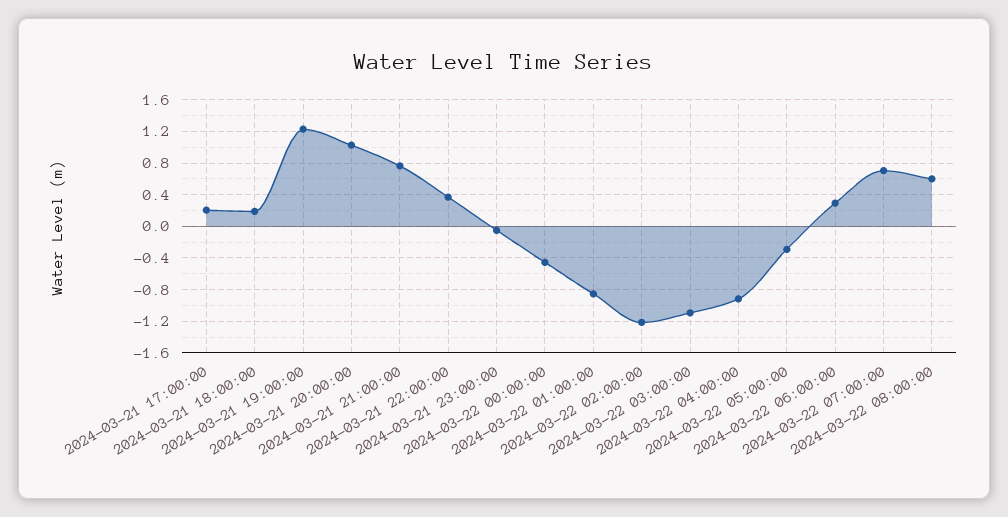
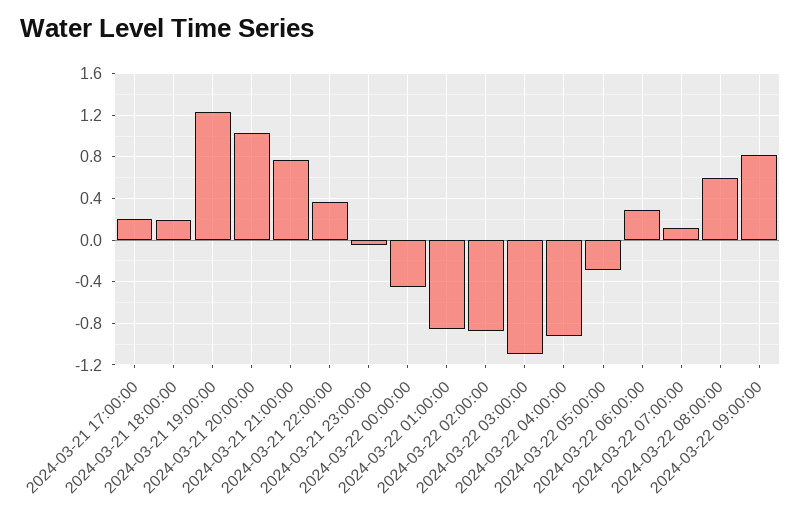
2024-03-22 02:00:00: -1.2 -> -0.9
2024-03-22 07:00:00: 0.7 -> 0.1
2024-03-22 09:00:00: none -> 0.8

